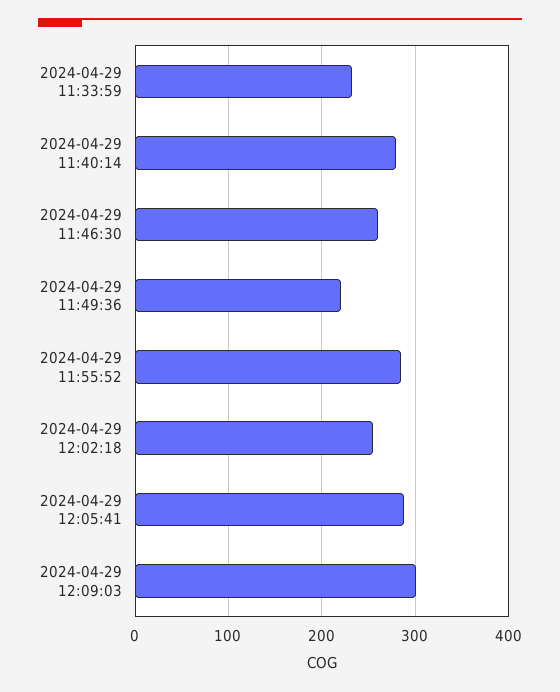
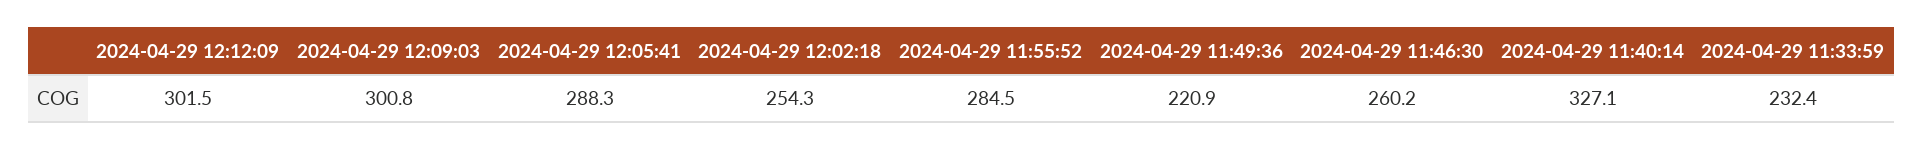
2024-04-29 11:40:14: 280 -> 327.1
2024-04-29 12:12:09: none -> 301.5

